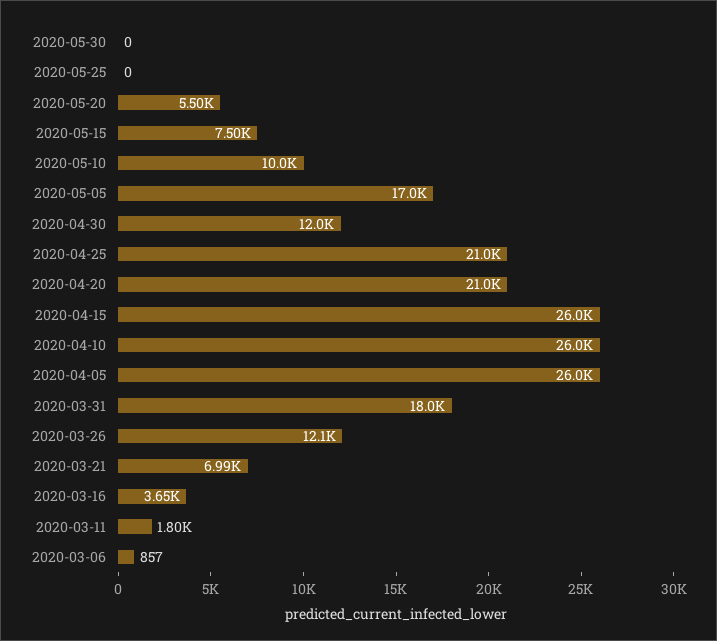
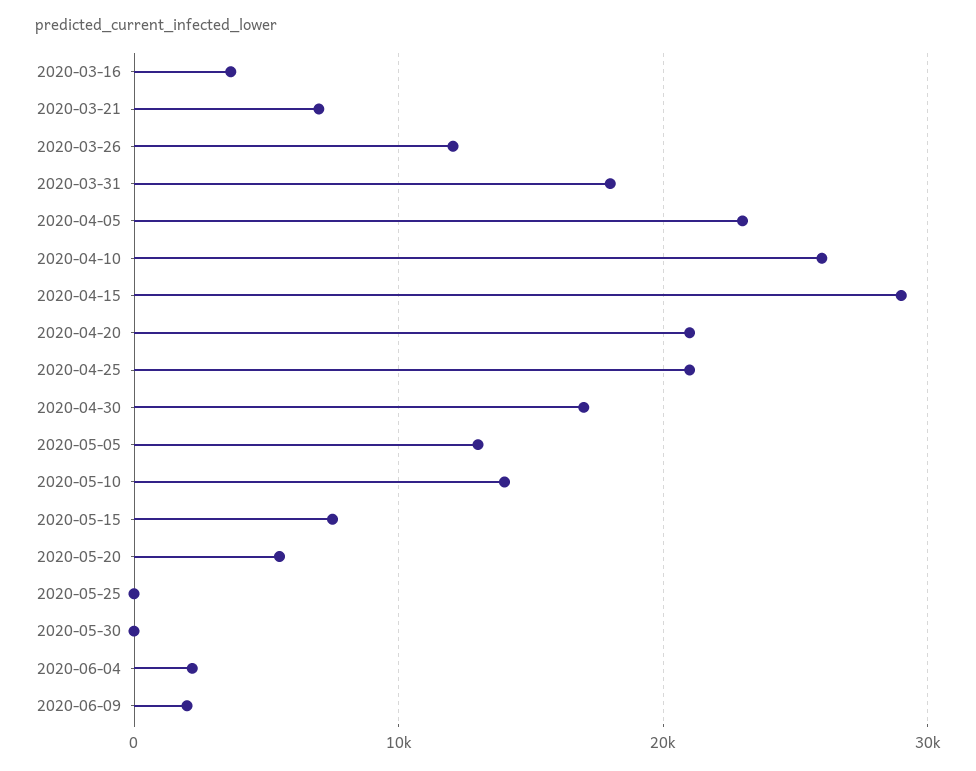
2020-05-10: 10000 -> 14000
2020-05-05: 17000 -> 13000
2020-04-30: 12000 -> 17000
2020-04-15: 26000 -> 29000
2020-04-05: 26000 -> 23000
2020-03-11: 1800 -> none
2020-03-06: 857 -> none
2020-06-04: none -> 2000
2020-06-09: none -> 2000

